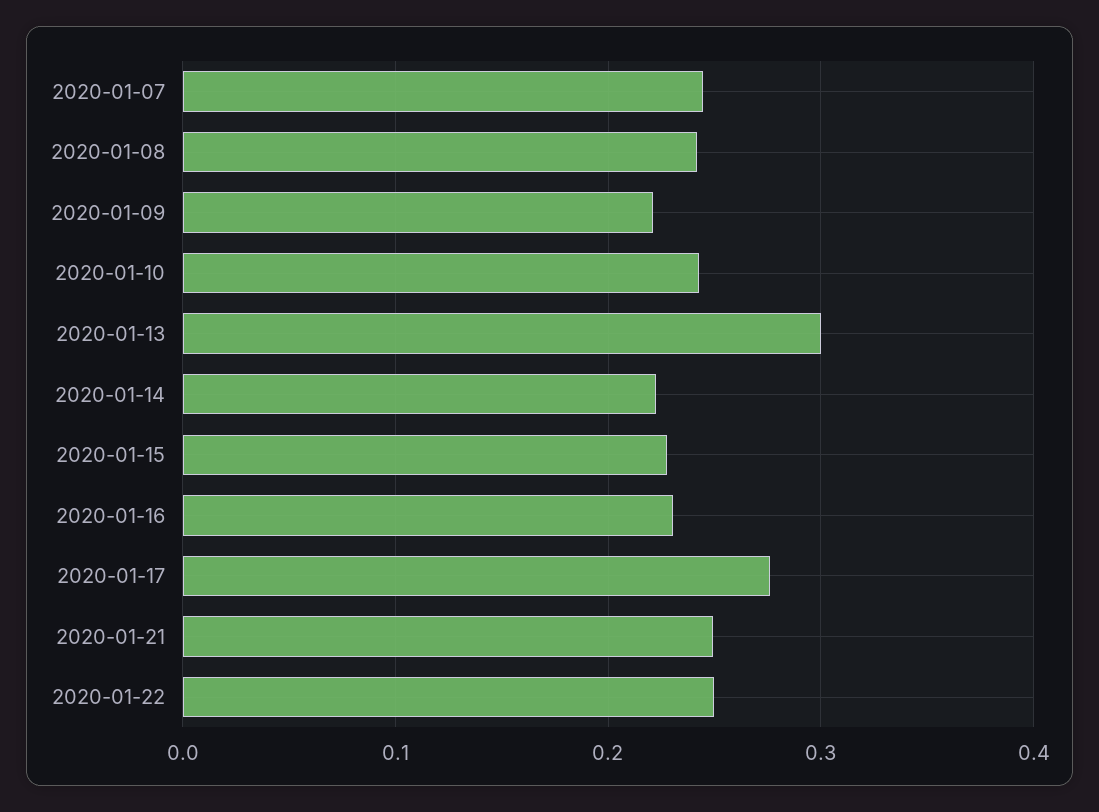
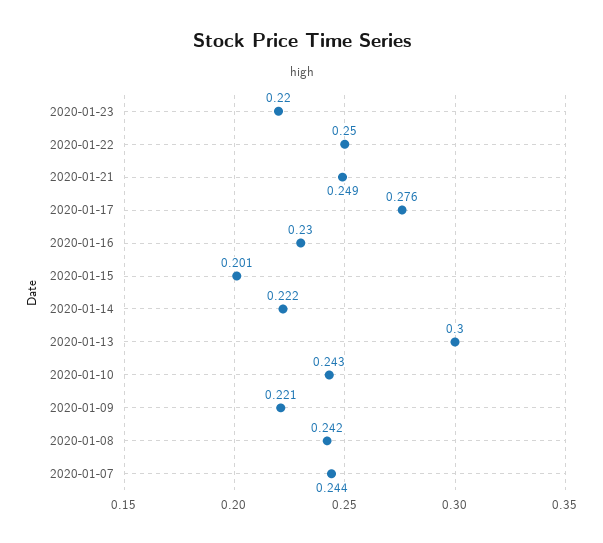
2020-01-15: 0.23 -> 0.201
2020-01-23: none -> 0.22

